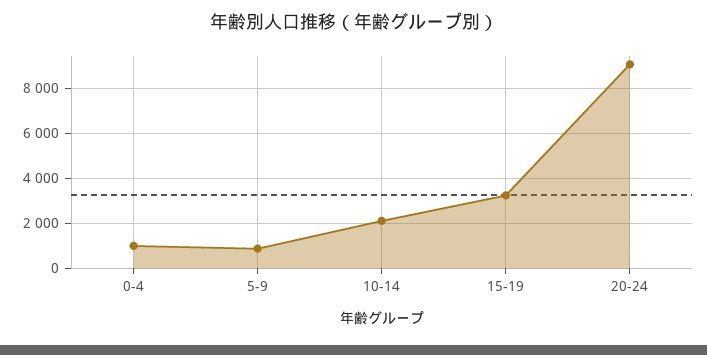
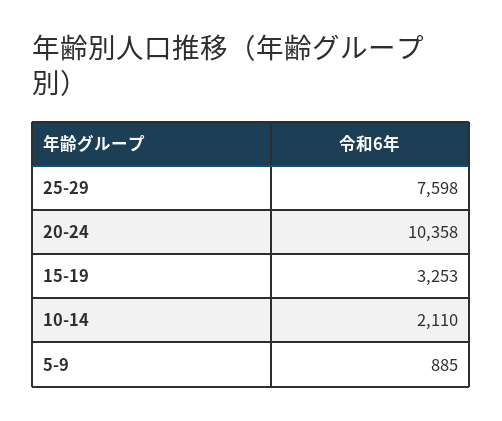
0-4: 1000 -> none
20-24: 9000 -> 10358
25-29: none -> 7598

